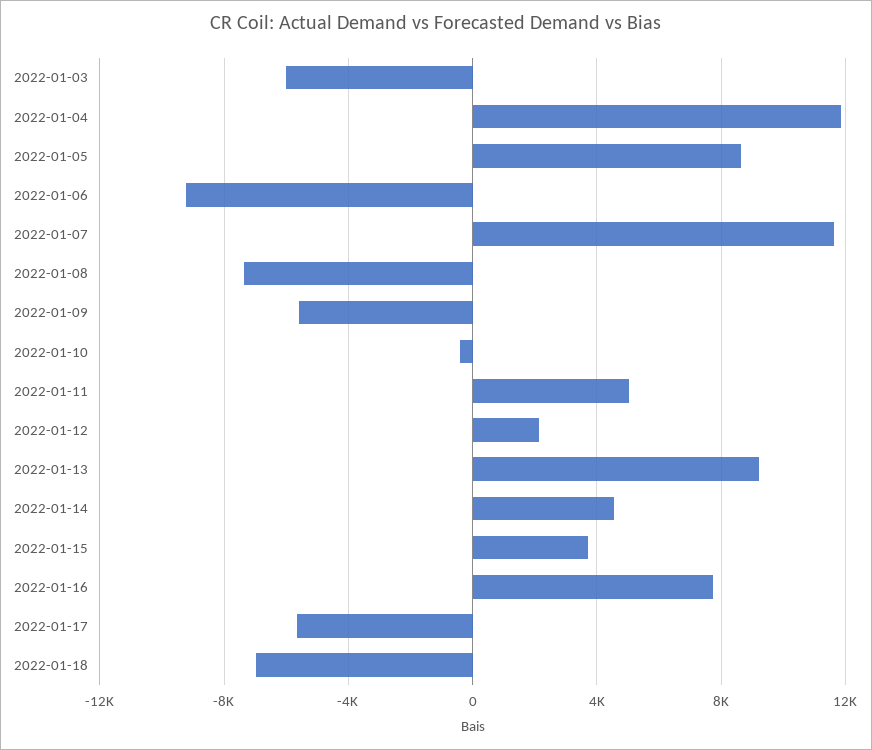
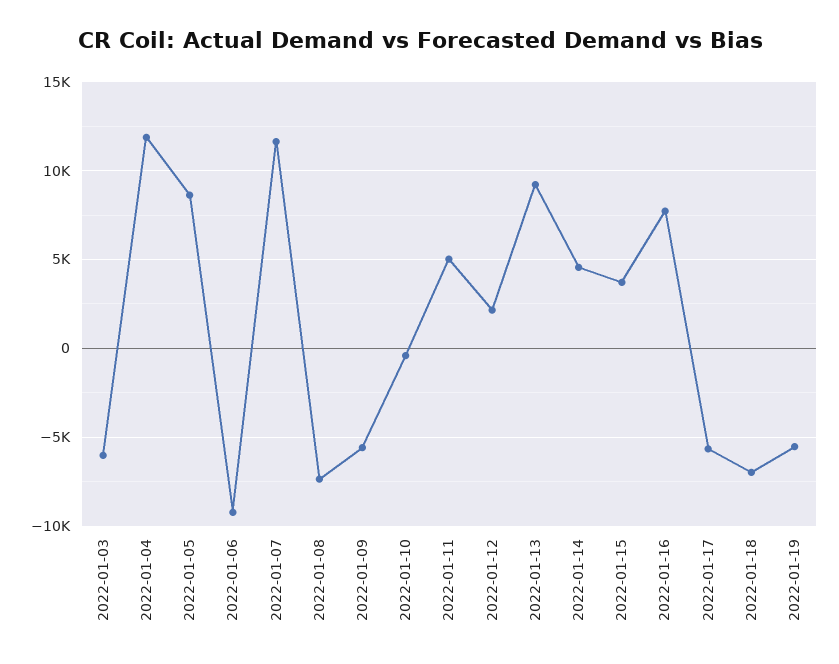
2022-01-19: none -> -5500

